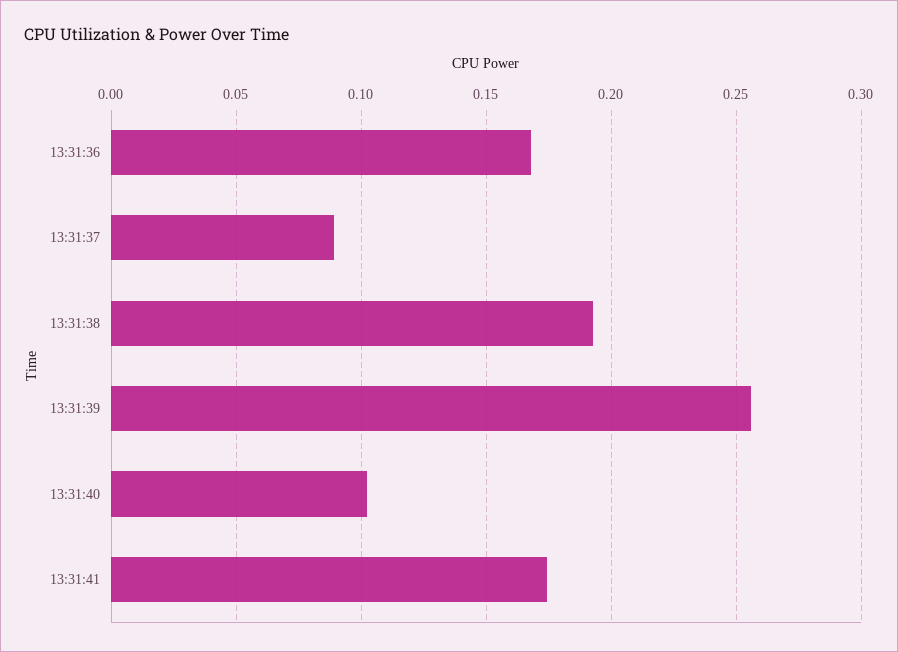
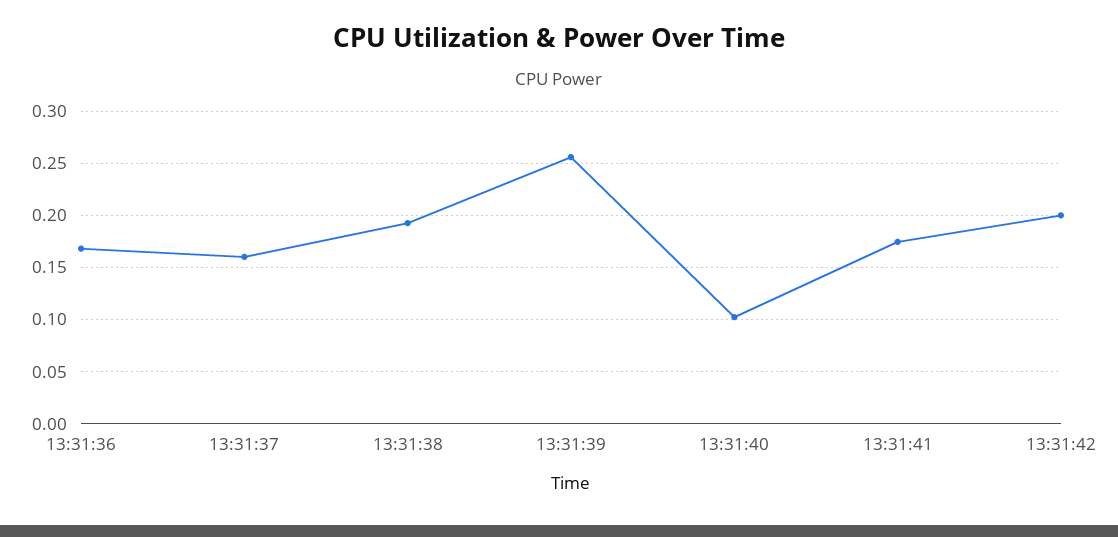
13:31:37: 0.09 -> 0.16
13:31:42: none -> 0.2

